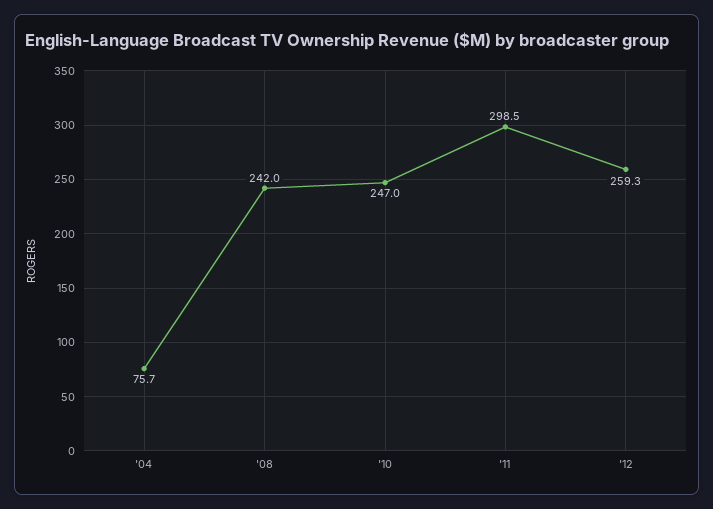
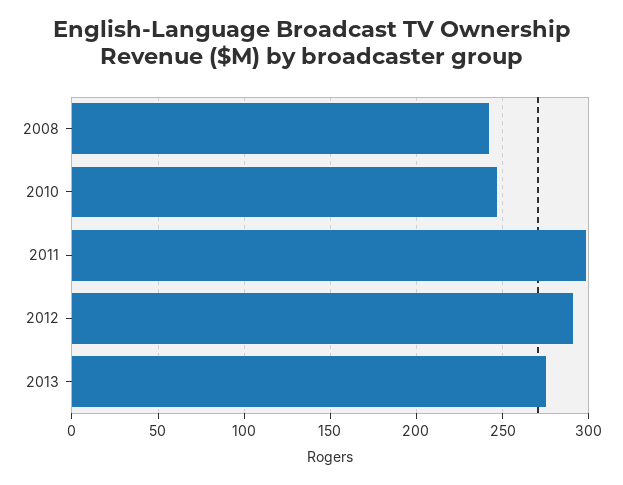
'04: 75.7 -> none
'12: 259.3 -> 290
2013: none -> 275

